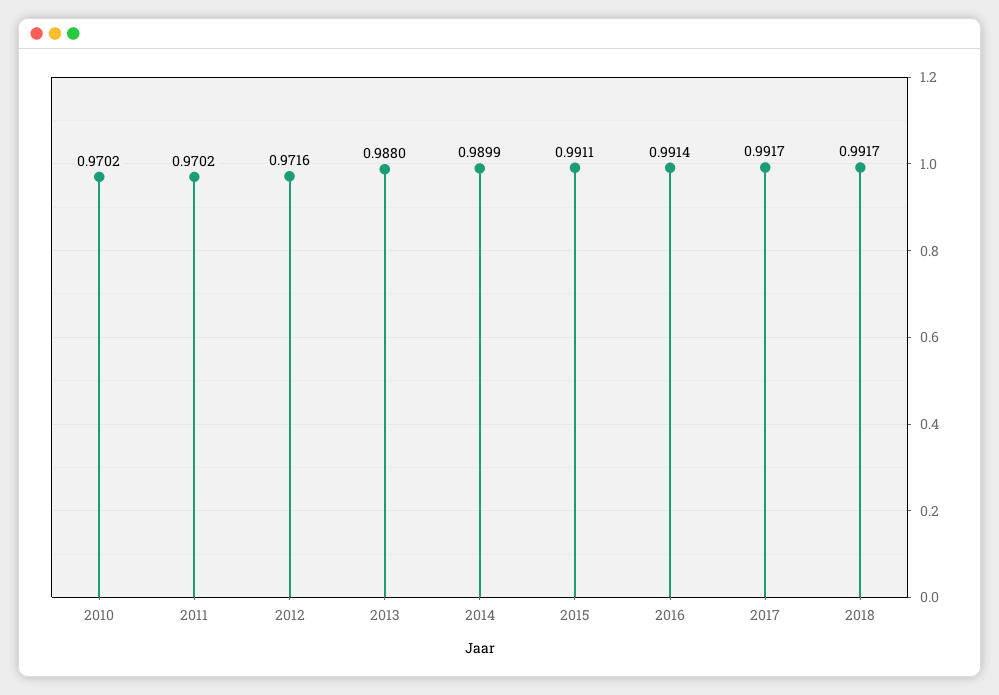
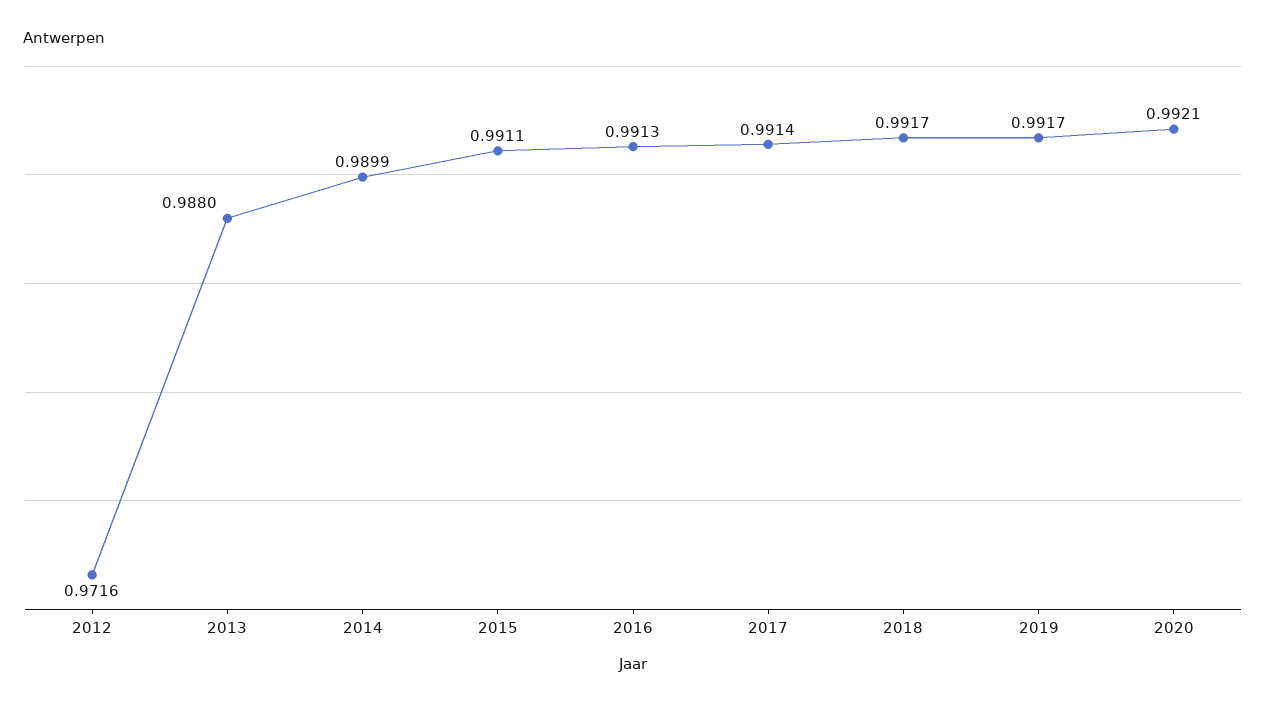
2010: 0.9702 -> none
2011: 0.9702 -> none
2016: 0.9914 -> 0.9913
2017: 0.9917 -> 0.9914
2019: none -> 0.9917
2020: none -> 0.9921

